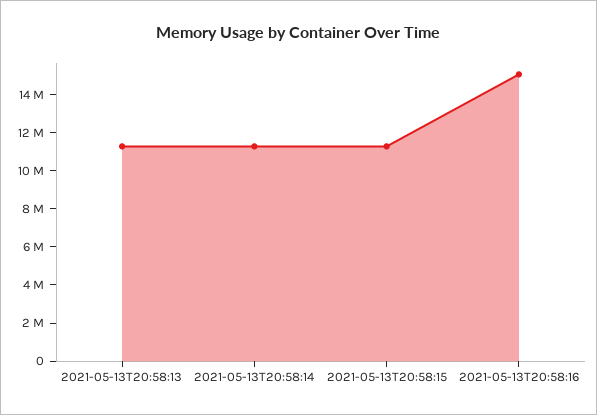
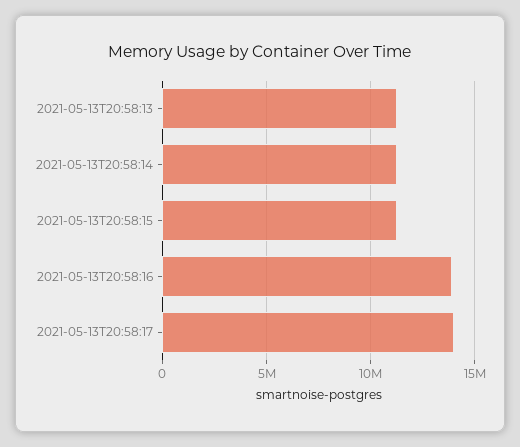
2021-05-13T20:58:16: 15000000 -> 14000000
2021-05-13T20:58:17: none -> 14000000

